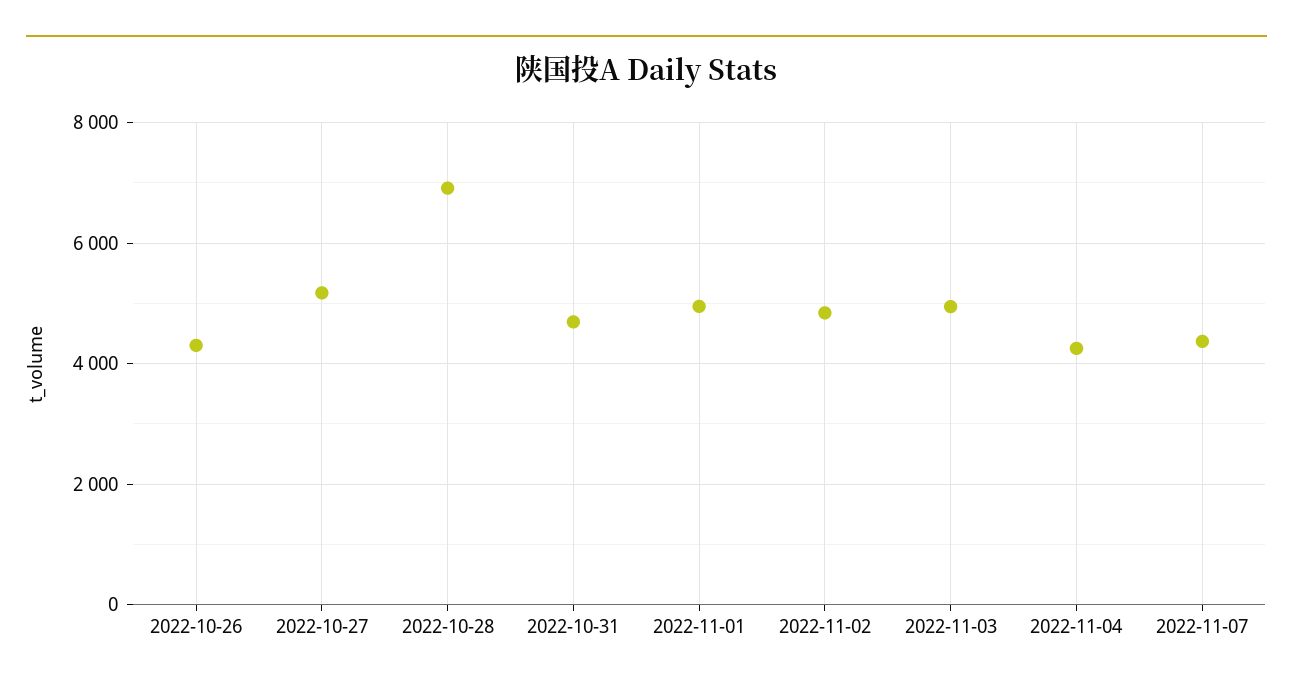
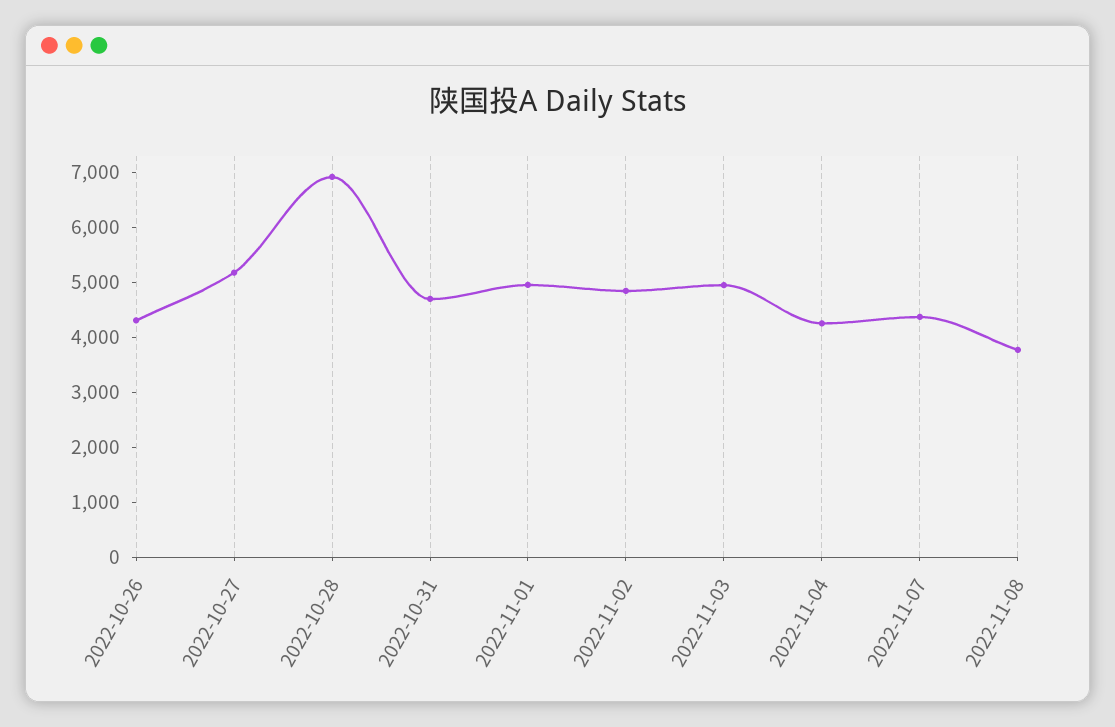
2022-11-08: none -> 3800

